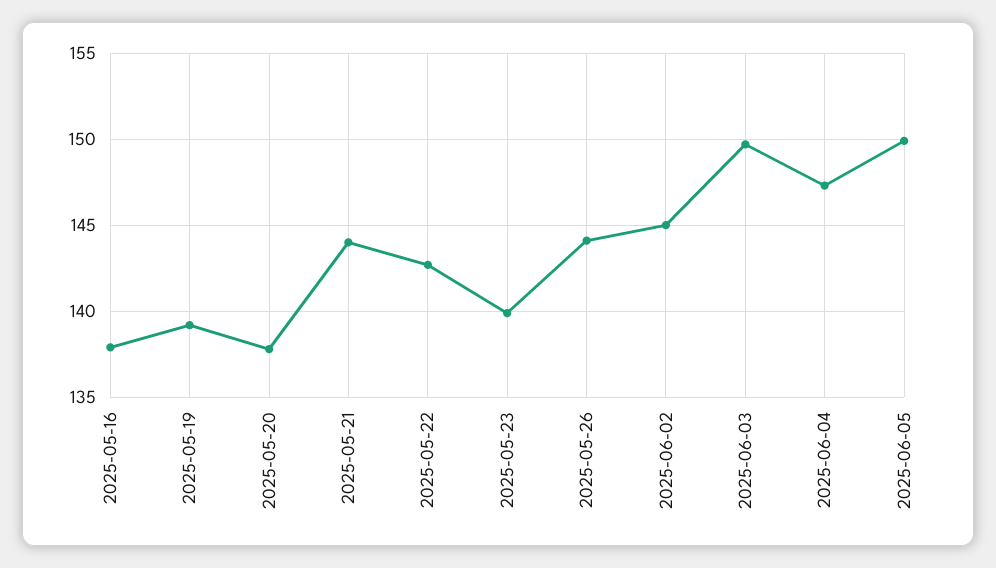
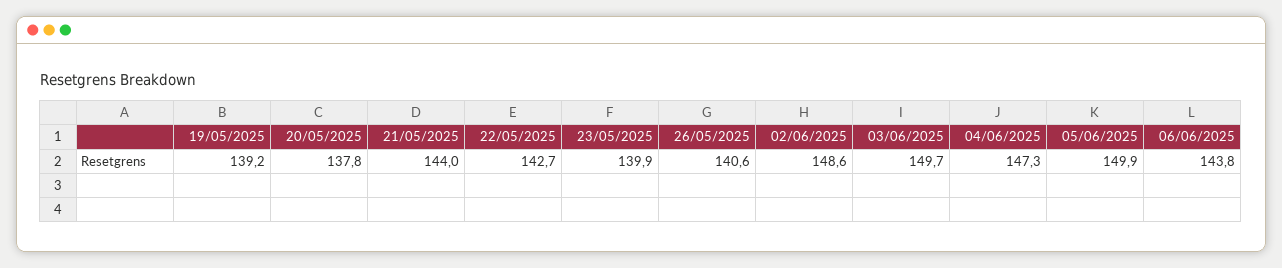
2025-05-16: 138 -> none
2025-05-26: 144 -> 140.6
2025-06-02: 145 -> 148.6
06/06/2025: none -> 143.8

